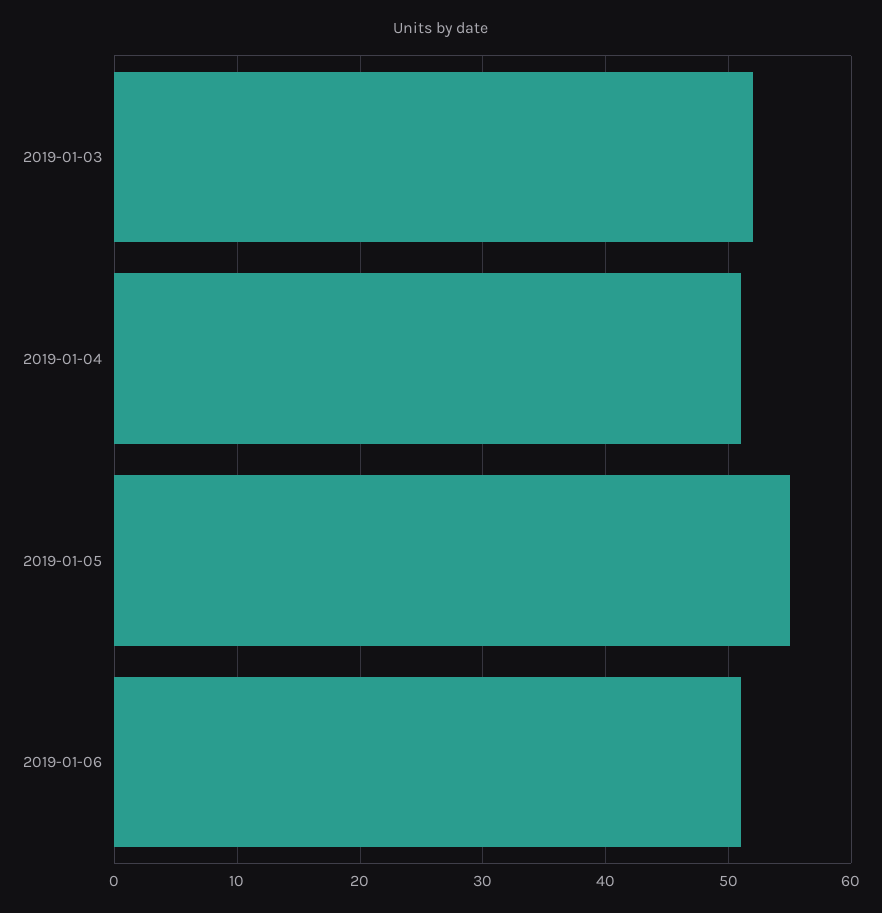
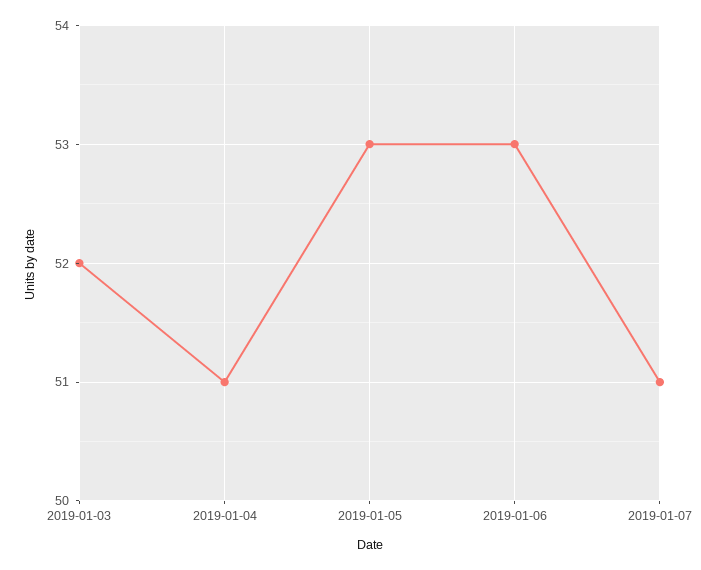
2019-01-05: 55 -> 53
2019-01-06: 51 -> 53
2019-01-07: none -> 51

